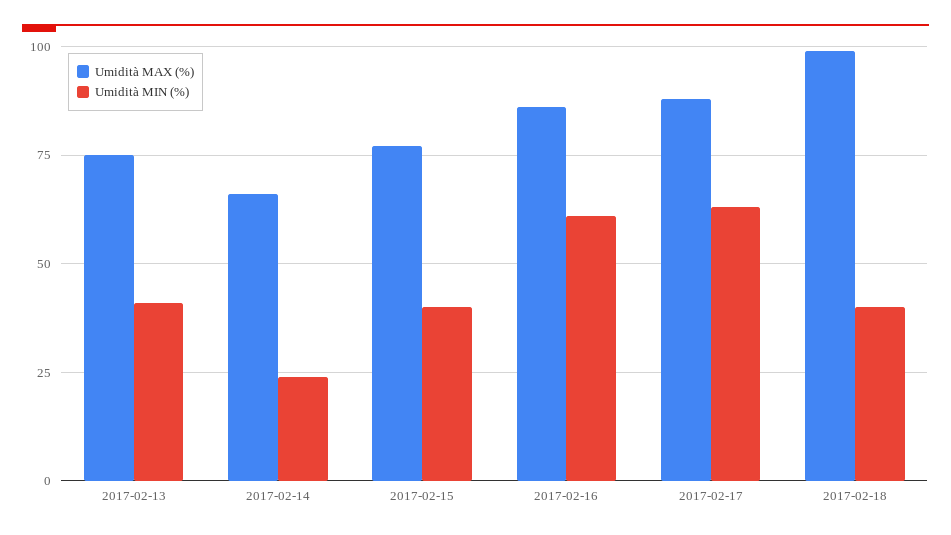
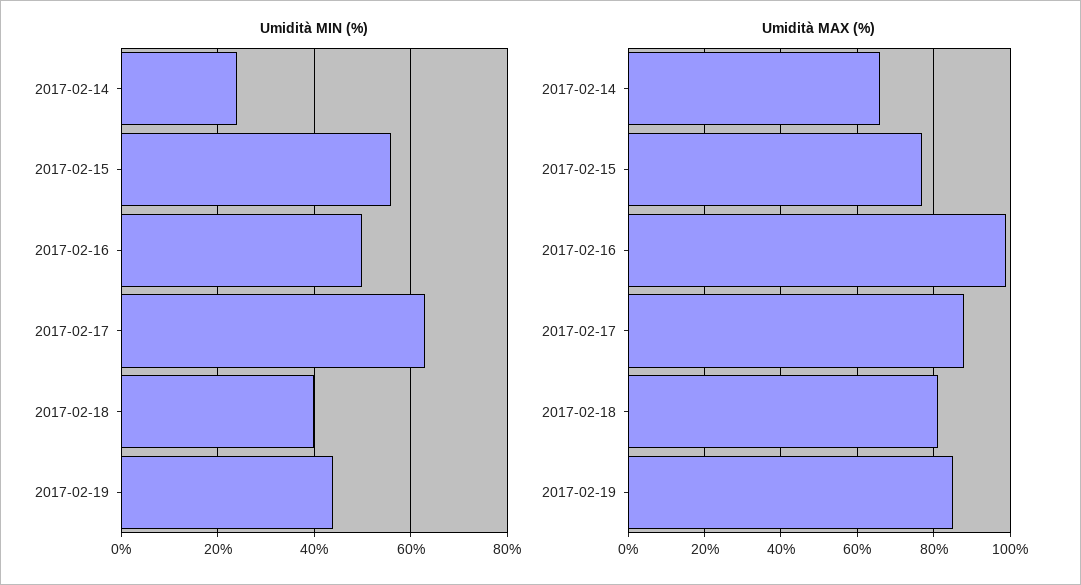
Umidità MAX (%), 2017-02-13: 75 -> none
Umidità MIN (%), 2017-02-13: 40 -> none
Umidità MIN (%), 2017-02-15: 40 -> 55
Umidità MAX (%), 2017-02-16: 85 -> 100
Umidità MIN (%), 2017-02-16: 60 -> 50
Umidità MAX (%), 2017-02-18: 100 -> 80
Umidità MIN (%), 2017-02-19: none -> 45
Umidità MAX (%), 2017-02-19: none -> 85

